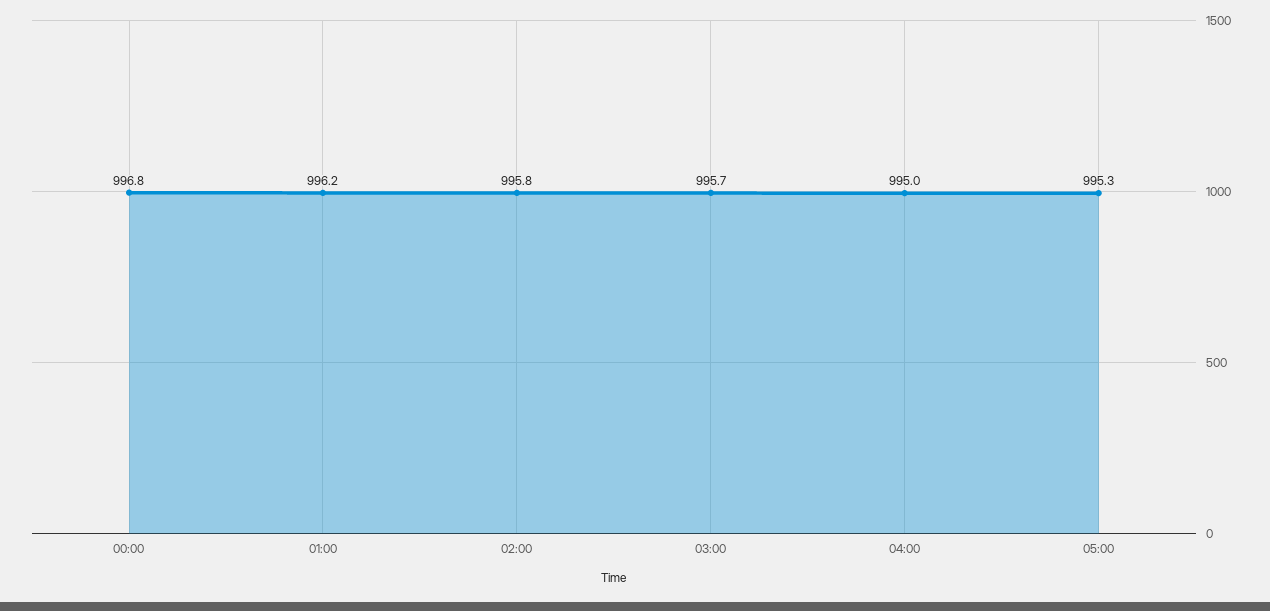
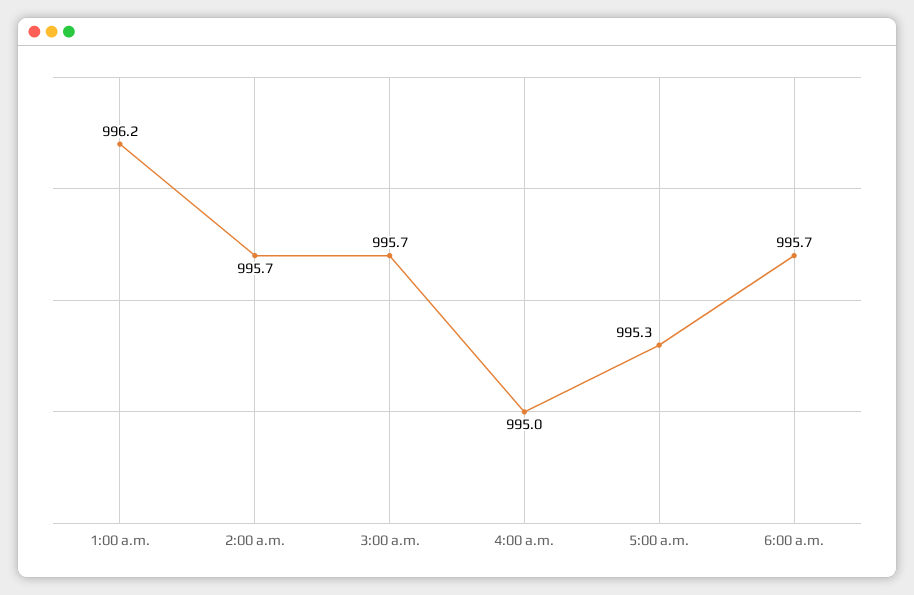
00:00: 996.8 -> none
02:00: 995.8 -> 995.7
6:00 a.m.: none -> 995.7

